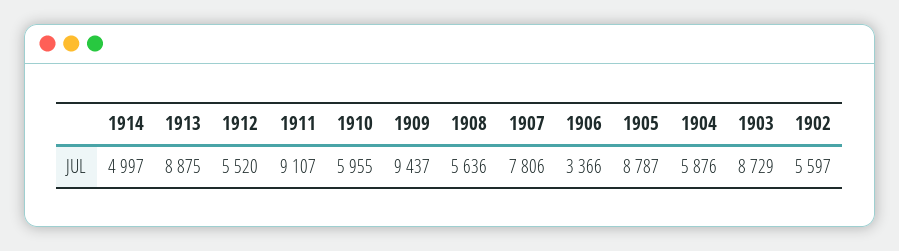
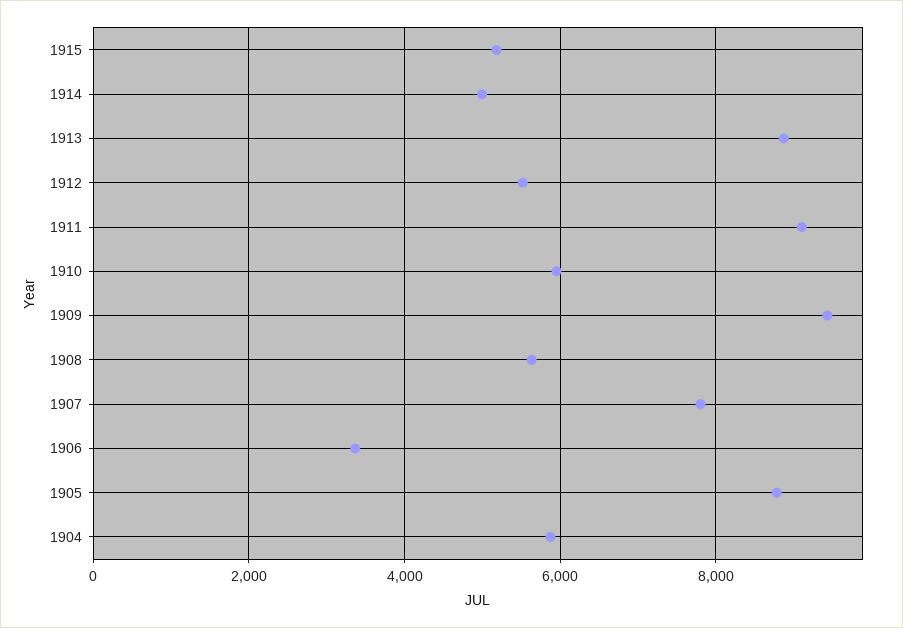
1903: 8729 -> none
1902: 5597 -> none
1915: none -> 5200

